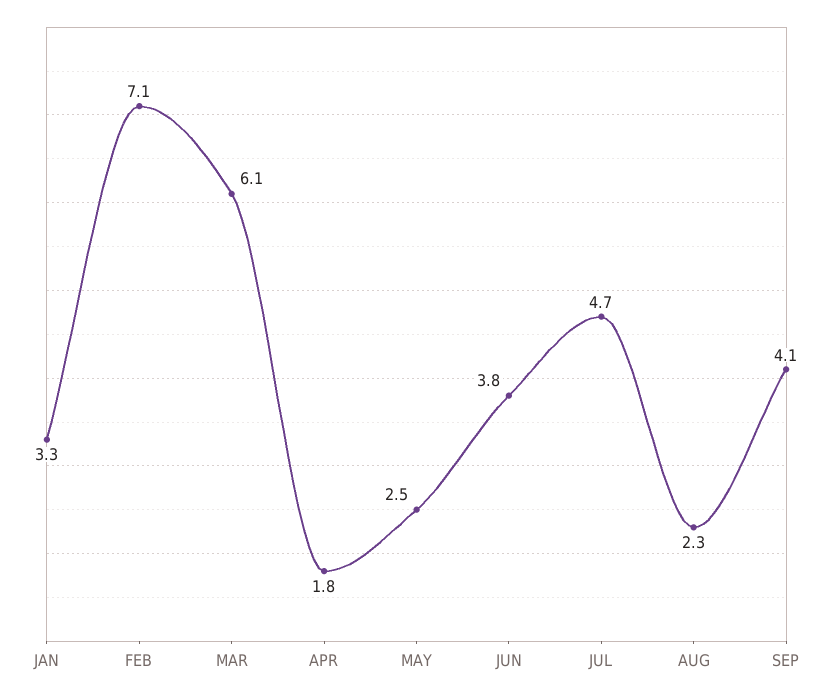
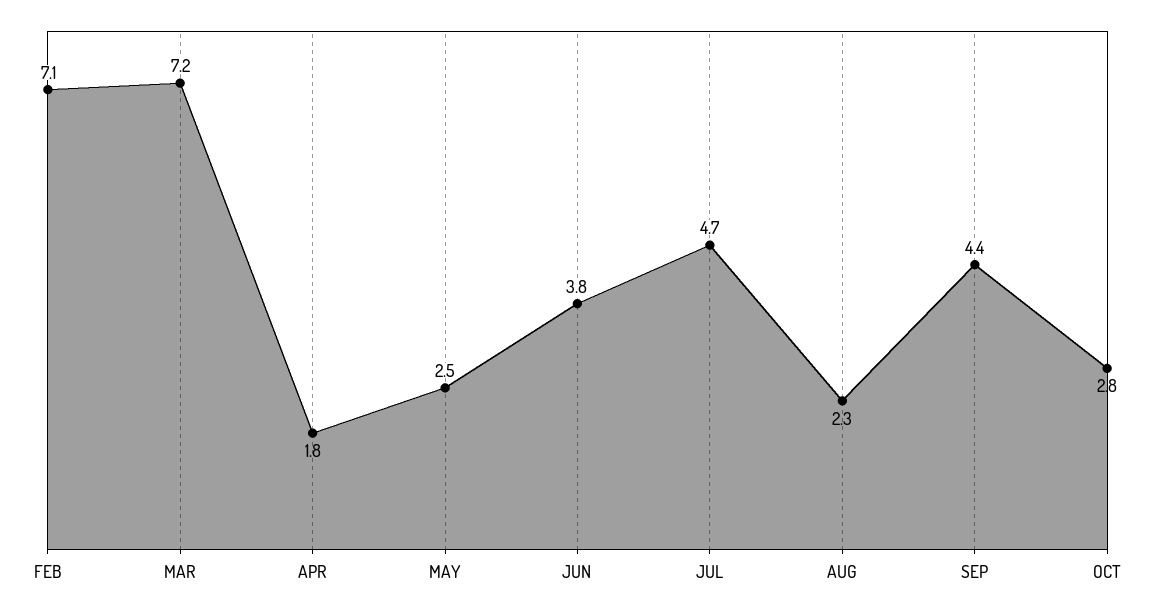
JAN: 3.3 -> none
MAR: 6.1 -> 7.2
SEP: 4.1 -> 4.4
OCT: none -> 2.8

